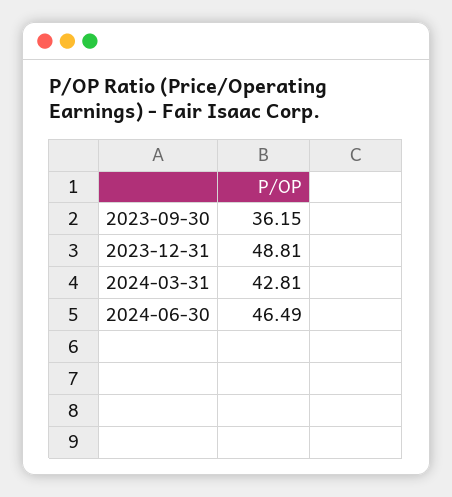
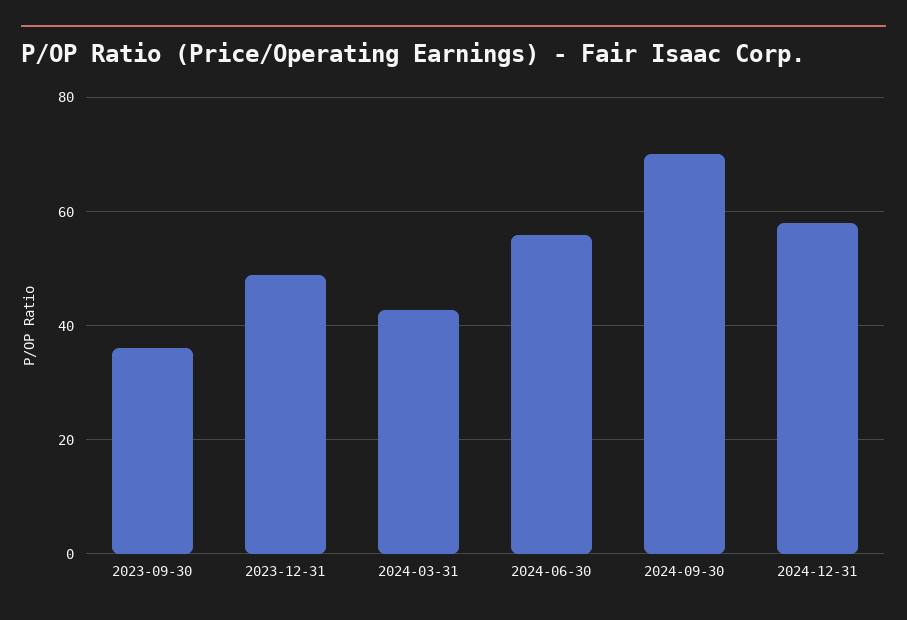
2024-06-30: 46.49 -> 56
2024-09-30: none -> 70
2024-12-31: none -> 58

